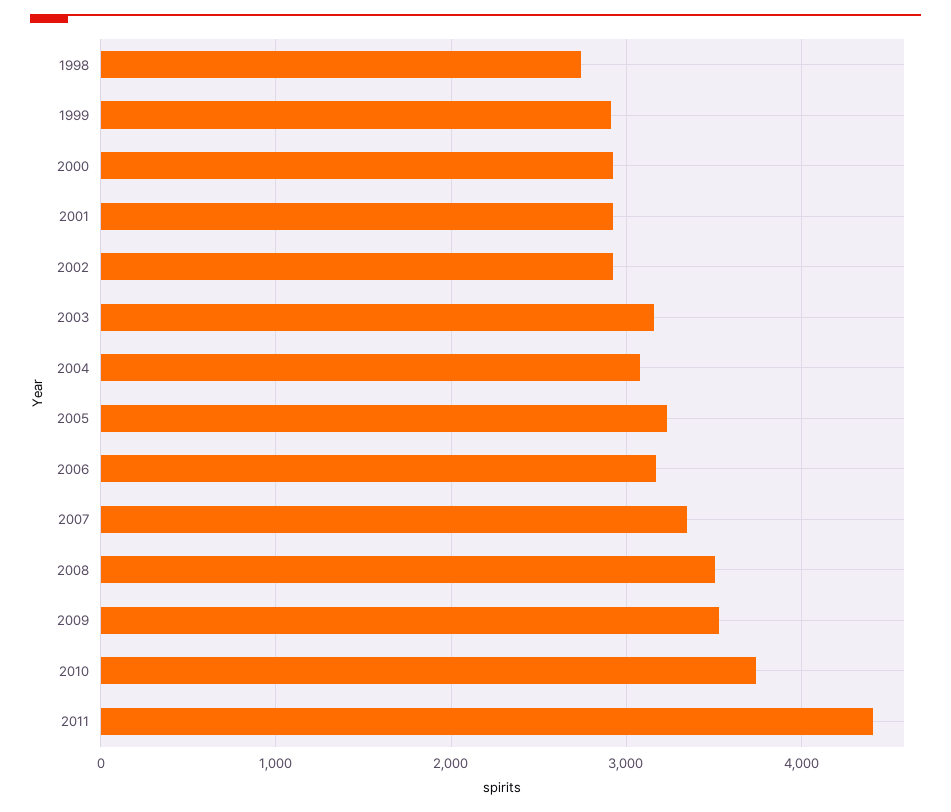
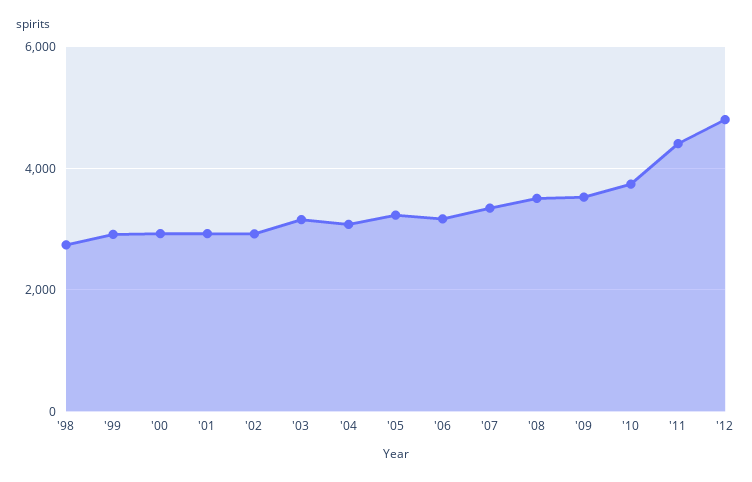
'12: none -> 4800

